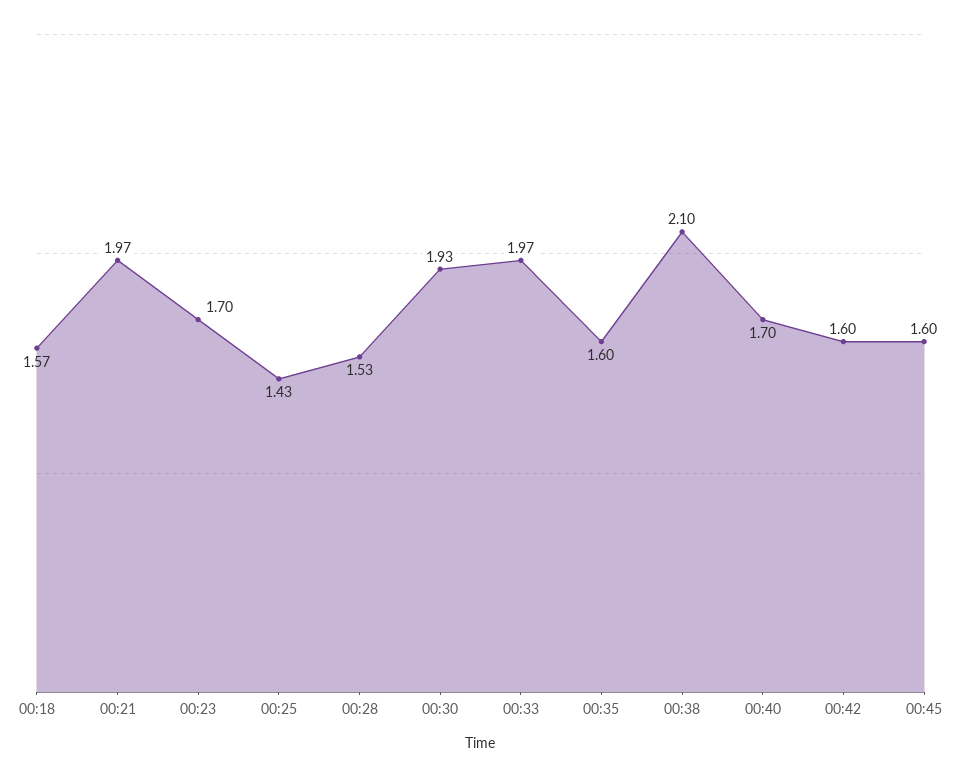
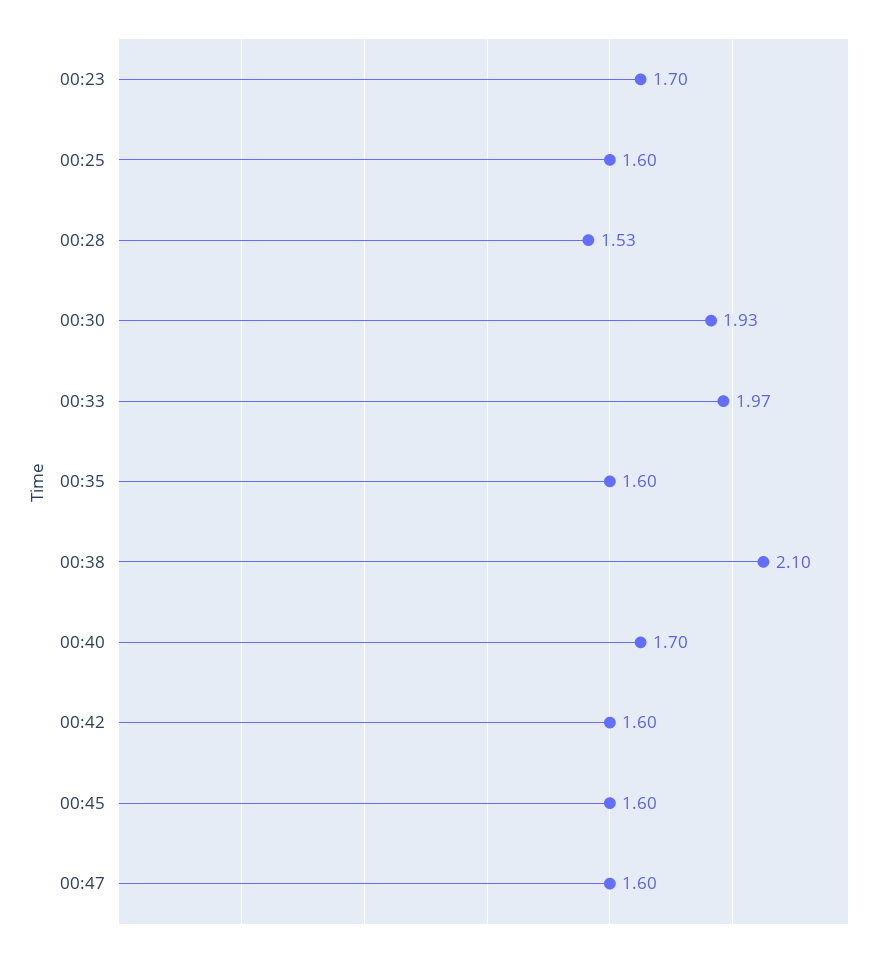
00:18: 1.57 -> none
00:21: 1.97 -> none
00:25: 1.43 -> 1.6
00:47: none -> 1.6

